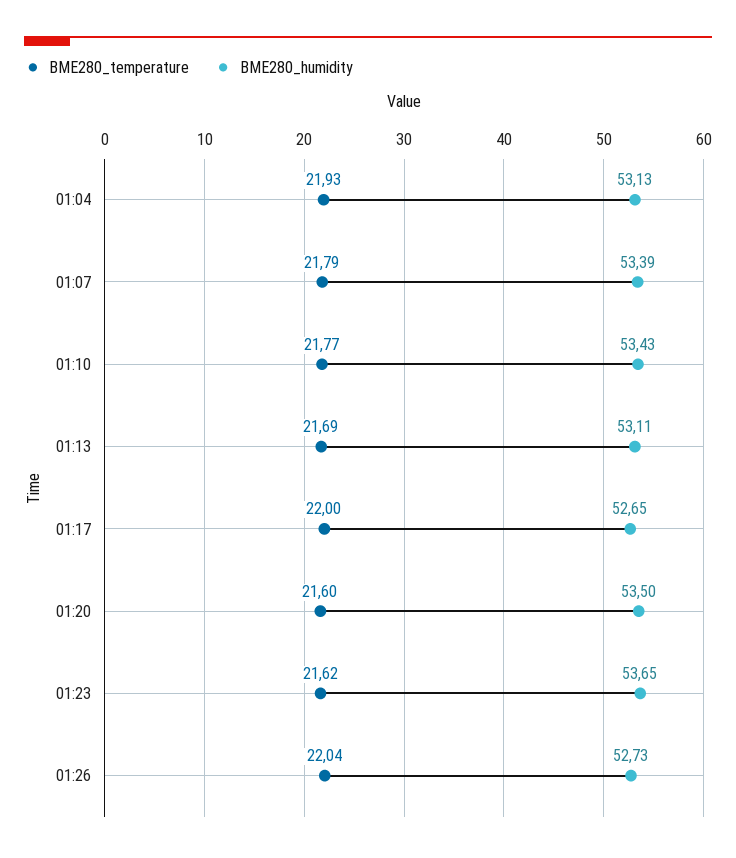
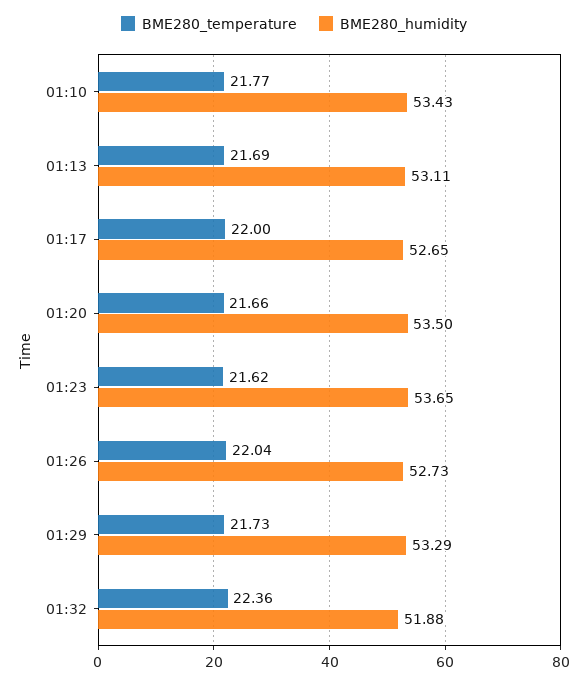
BME280_temperature, 01:04: 21.93 -> none
BME280_humidity, 01:04: 53.13 -> none
BME280_temperature, 01:07: 21.79 -> none
BME280_humidity, 01:07: 53.39 -> none
BME280_temperature, 01:20: 21.6 -> 21.66
BME280_temperature, 01:29: none -> 21.73
BME280_humidity, 01:29: none -> 53.29
BME280_temperature, 01:32: none -> 22.36
BME280_humidity, 01:32: none -> 51.88

